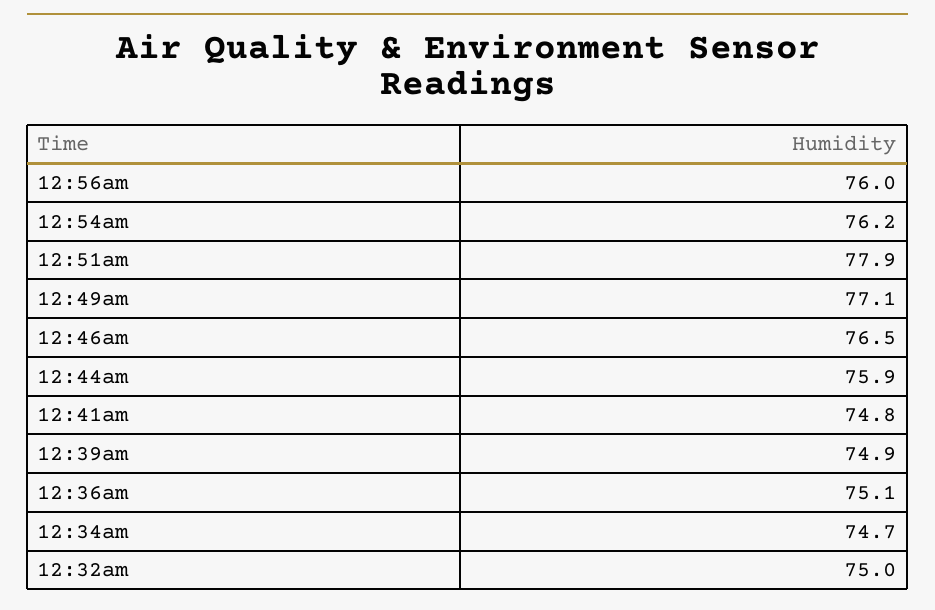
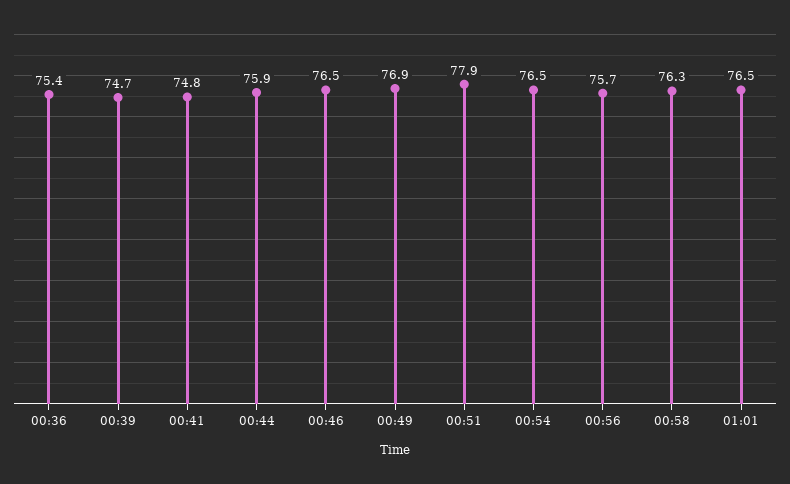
12:56am: 76 -> 75.7
12:54am: 76.2 -> 76.5
12:49am: 77.1 -> 76.9
12:39am: 74.9 -> 74.7
12:36am: 75.1 -> 75.4
12:34am: 74.7 -> none
12:32am: 75 -> none
00:58: none -> 76.3
01:01: none -> 76.5

